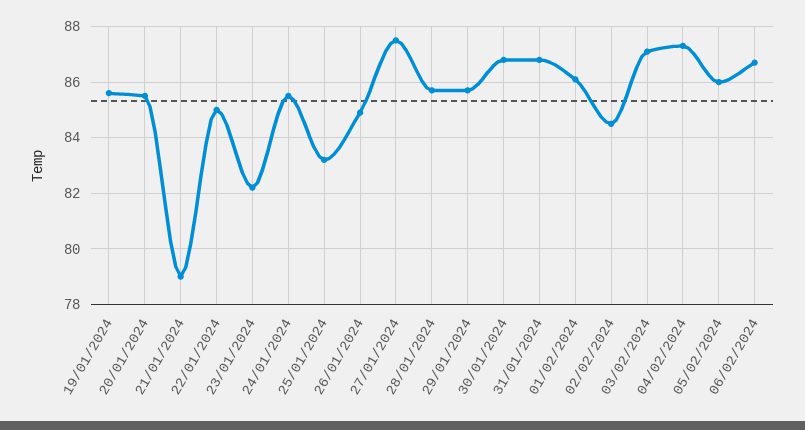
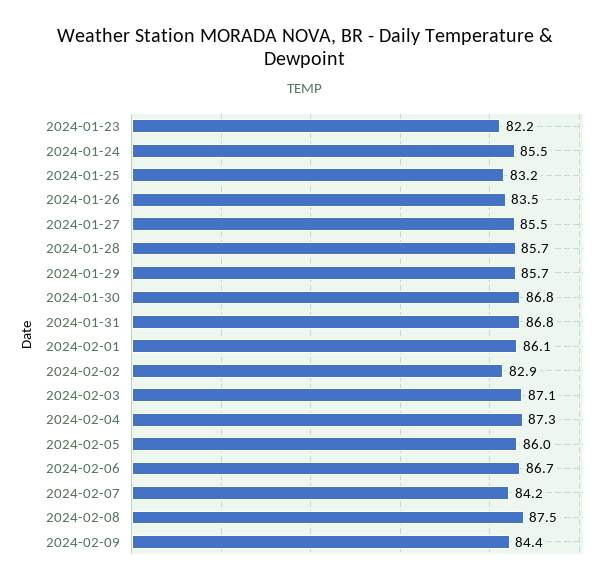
19/01/2024: 85.5 -> none
20/01/2024: 85.5 -> none
21/01/2024: 79 -> none
22/01/2024: 85 -> none
26/01/2024: 85 -> 83.5
27/01/2024: 87.5 -> 85.5
02/02/2024: 84.5 -> 82.9
2024-02-07: none -> 84.2
2024-02-08: none -> 87.5
2024-02-09: none -> 84.4

